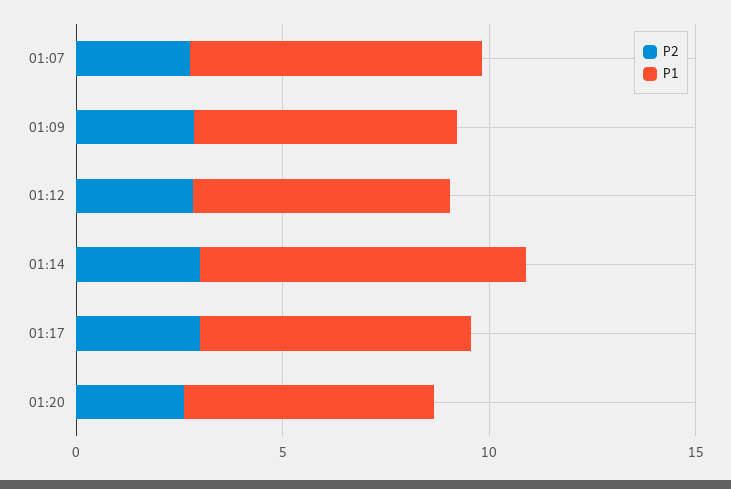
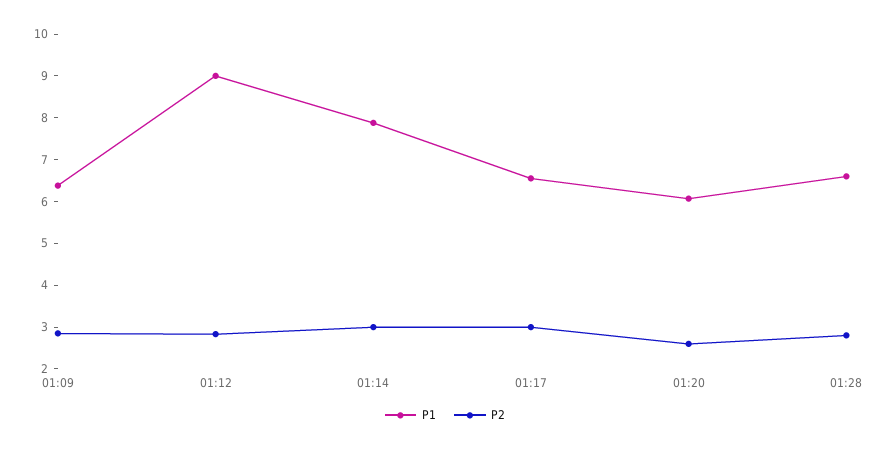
P2, 01:07: 3 -> none
P1, 01:07: 7 -> none
P1, 01:12: 6 -> 9
P1, 01:28: none -> 6.6
P2, 01:28: none -> 2.8

